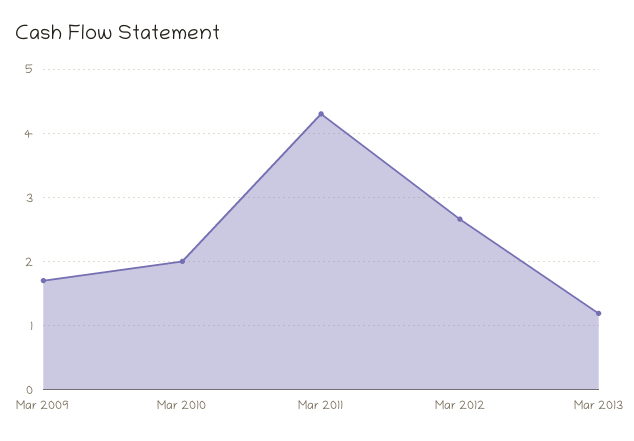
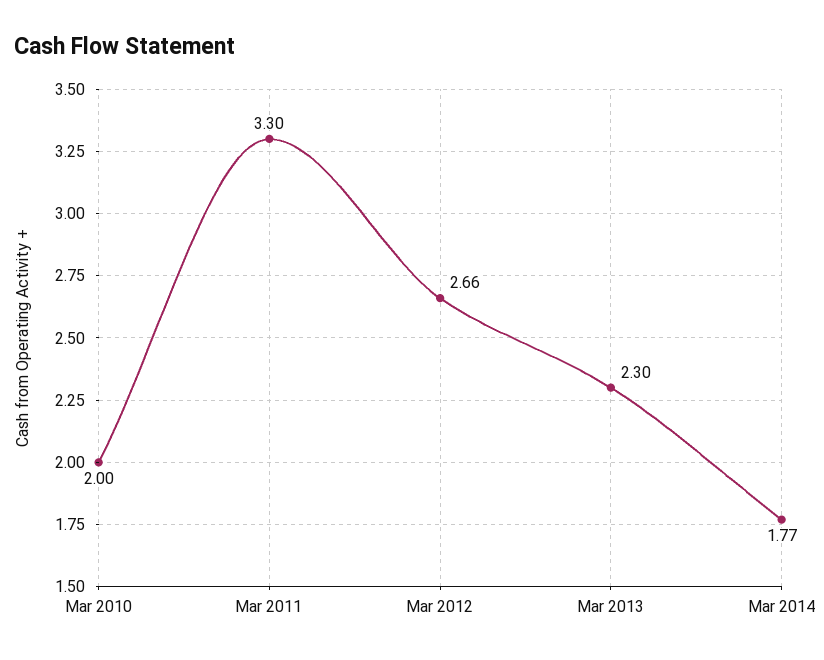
Mar 2009: 1.7 -> none
Mar 2011: 4.3 -> 3.3
Mar 2013: 1.2 -> 2.3
Mar 2014: none -> 1.77

